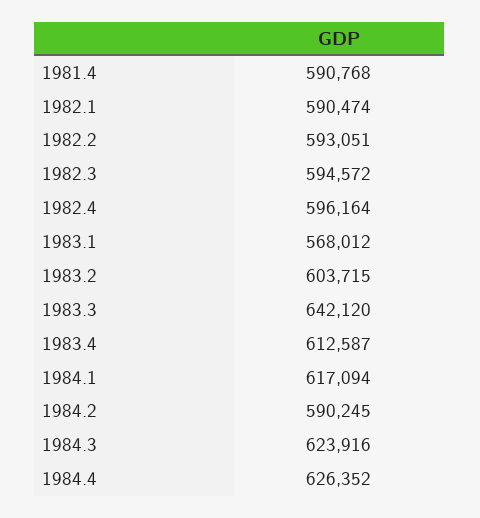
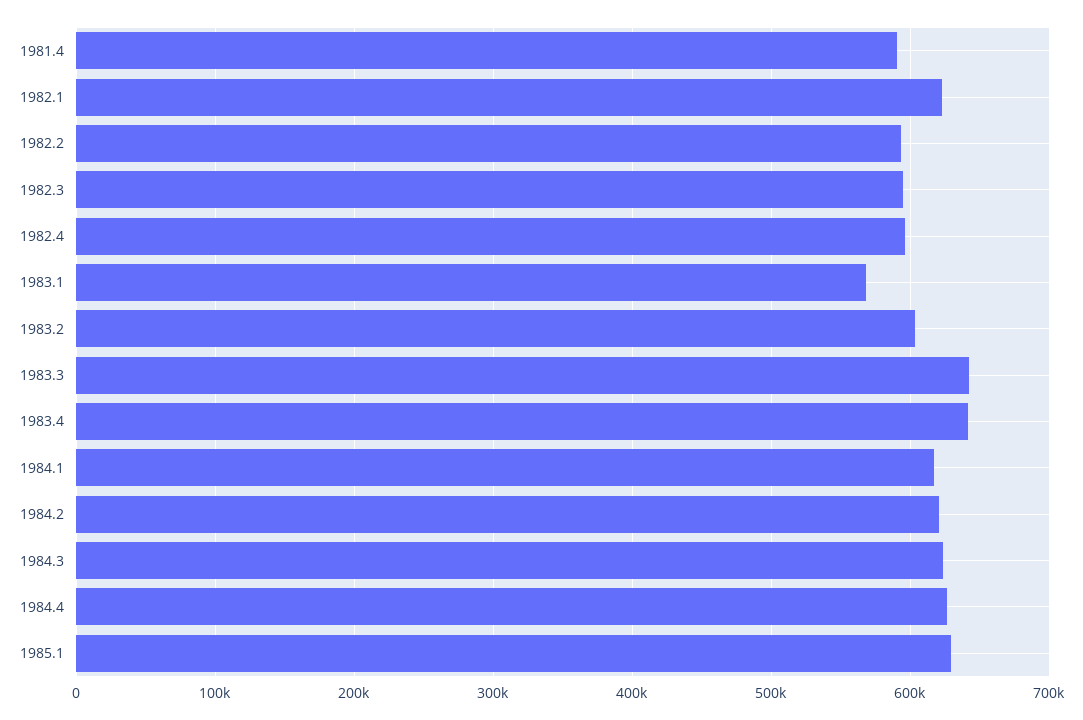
1982.1: 590474 -> 620000
1983.4: 612587 -> 640000
1984.2: 590245 -> 620000
1985.1: none -> 630000

